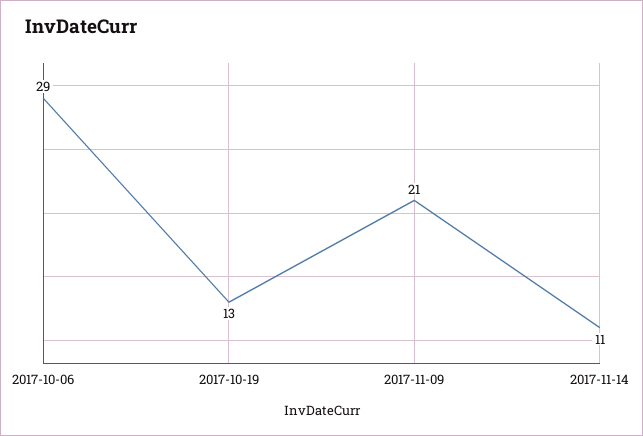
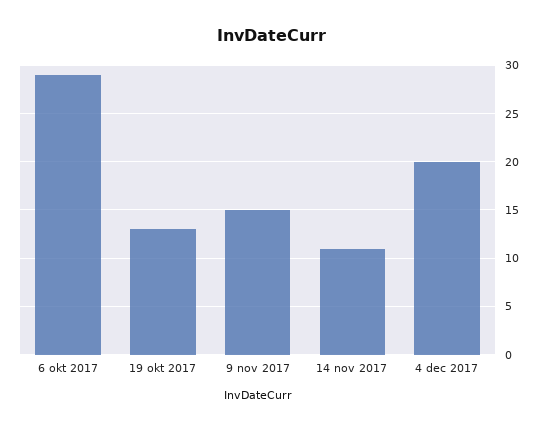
2017-11-09: 21 -> 15
4 dec 2017: none -> 20

